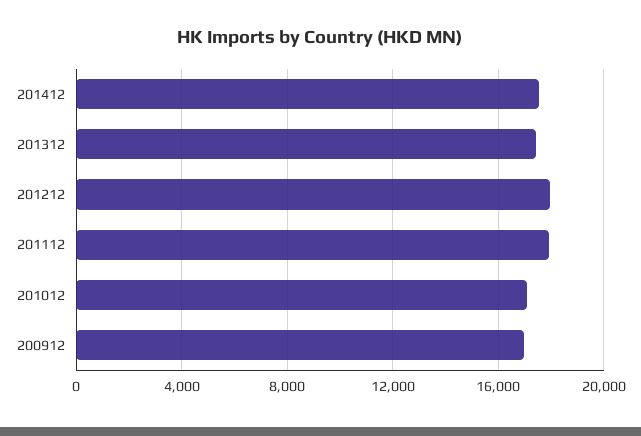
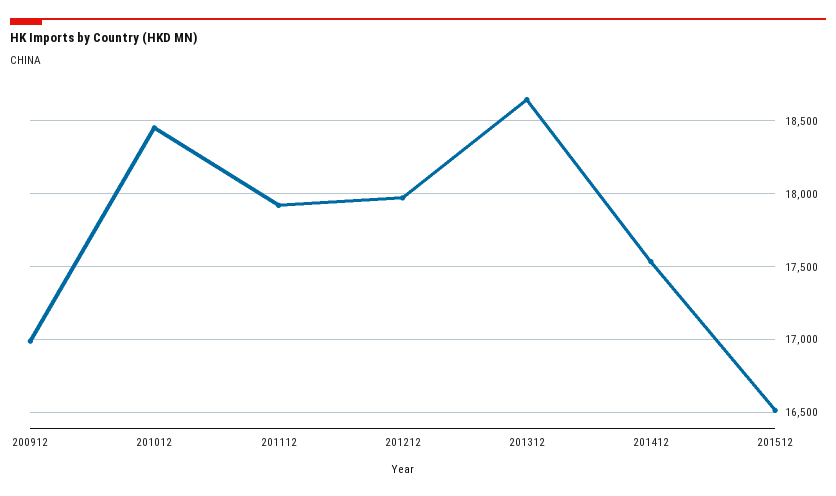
201312: 17500 -> 18650
201012: 17000 -> 18450
201512: none -> 16500

